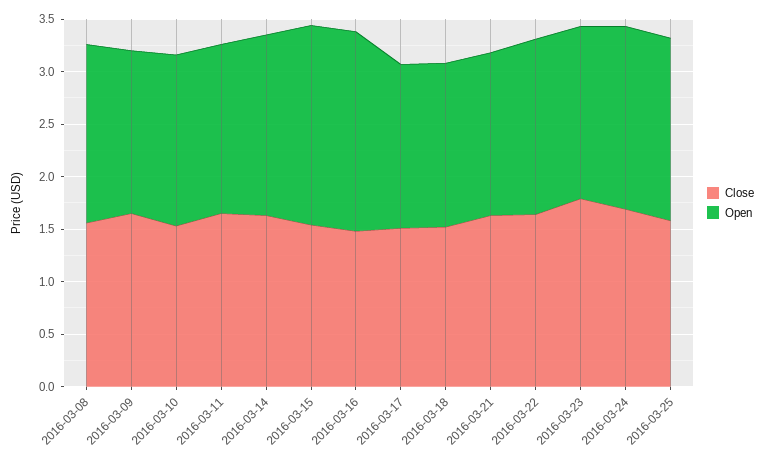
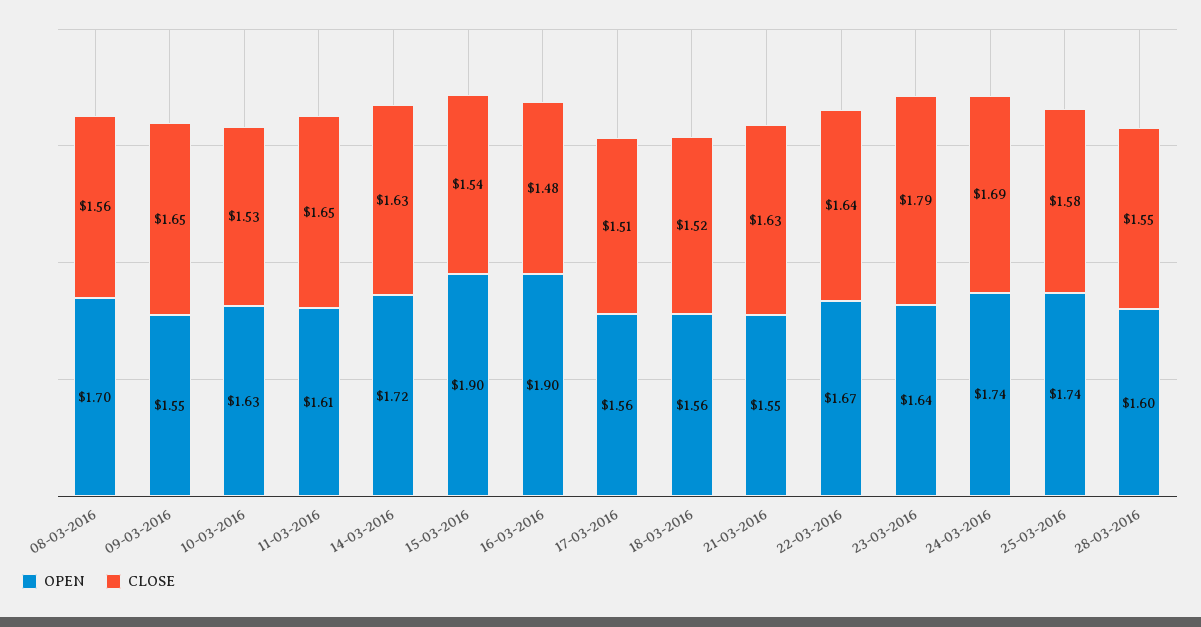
Open, 28-03-2016: none -> 1.6
Close, 28-03-2016: none -> 1.55

